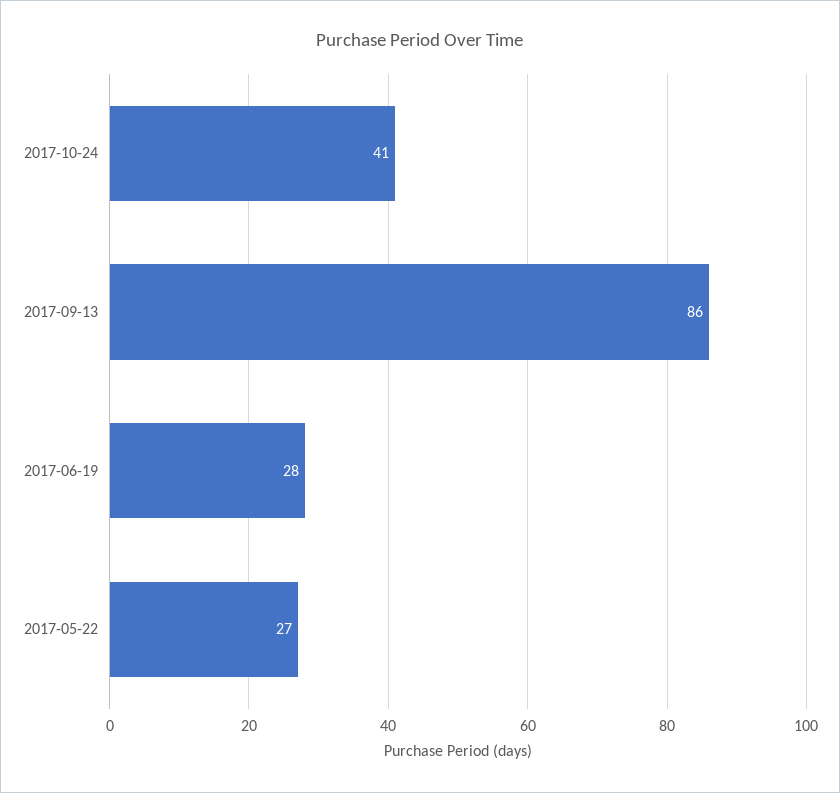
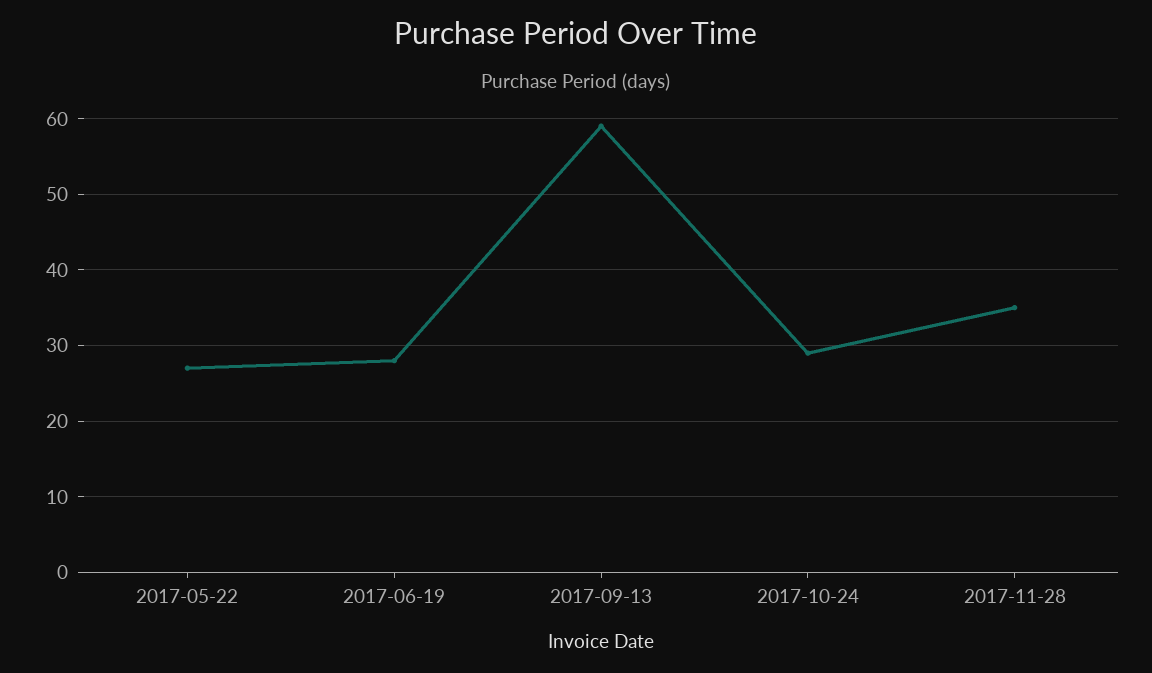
2017-10-24: 41 -> 29
2017-09-13: 86 -> 59
2017-11-28: none -> 35

